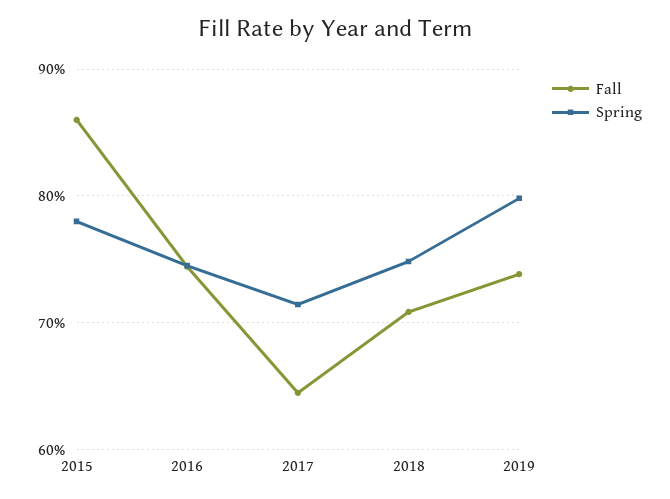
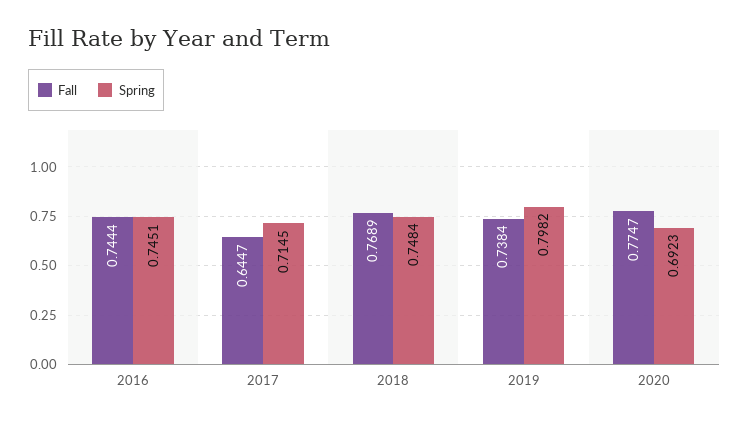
Fall, 2015: 0.86 -> none
Spring, 2015: 0.78 -> none
Fall, 2018: 0.71 -> 0.7689
Fall, 2020: none -> 0.7747
Spring, 2020: none -> 0.6923

